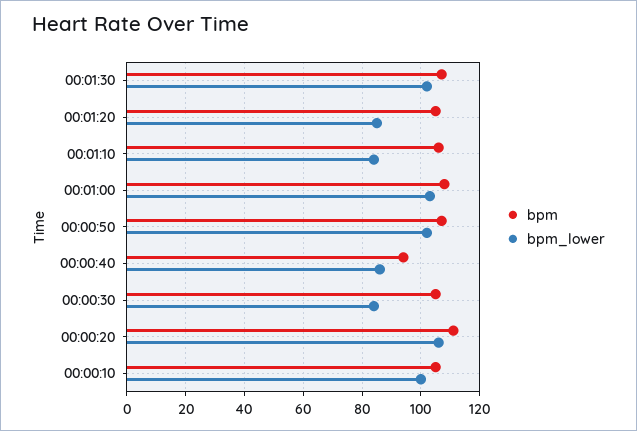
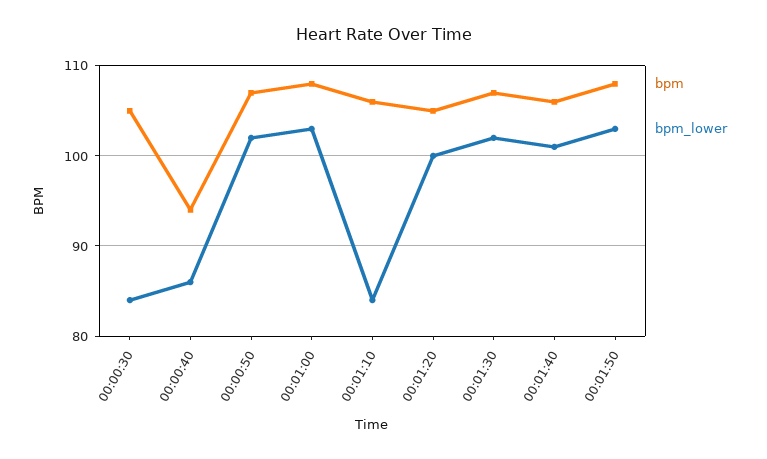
bpm_lower, 00:01:20: 85 -> 100
bpm, 00:00:20: 110 -> none
bpm_lower, 00:00:20: 105 -> none
bpm, 00:00:10: 105 -> none
bpm_lower, 00:00:10: 100 -> none
bpm, 00:01:40: none -> 106
bpm_lower, 00:01:40: none -> 101
bpm, 00:01:50: none -> 108
bpm_lower, 00:01:50: none -> 103

